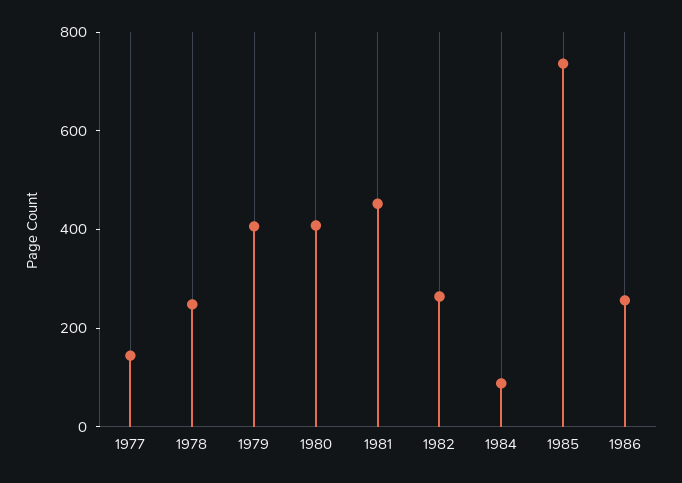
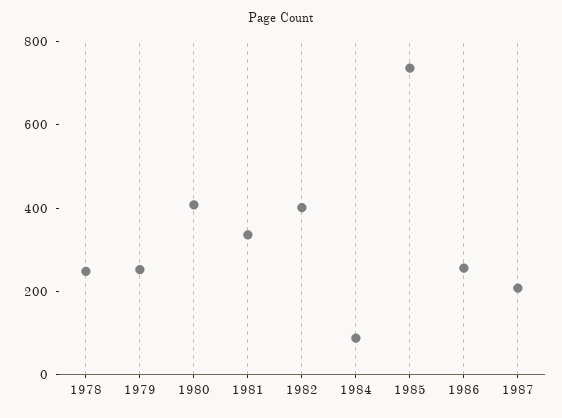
1977: 150 -> none
1979: 400 -> 250
1981: 450 -> 350
1982: 250 -> 400
1987: none -> 200

